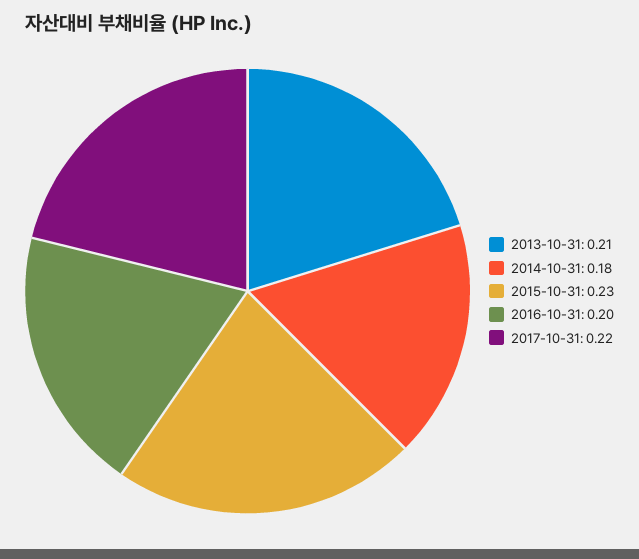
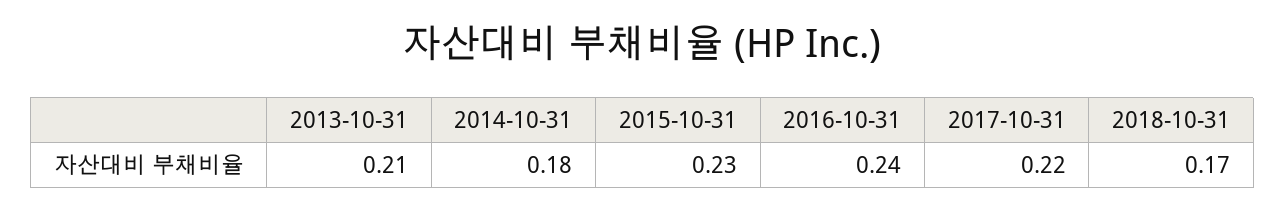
2016-10-31: 0.2 -> 0.24
2018-10-31: none -> 0.17

